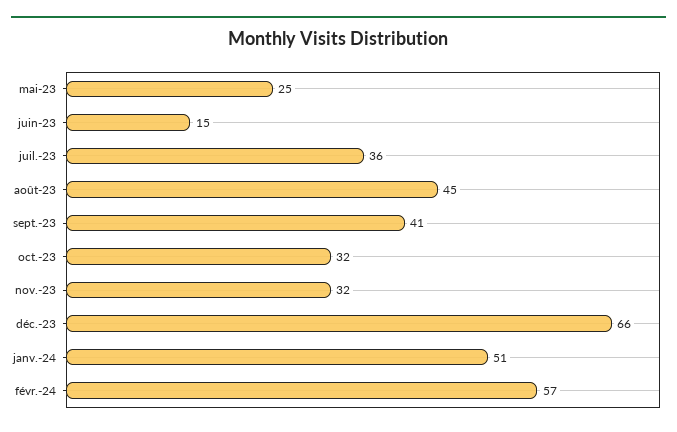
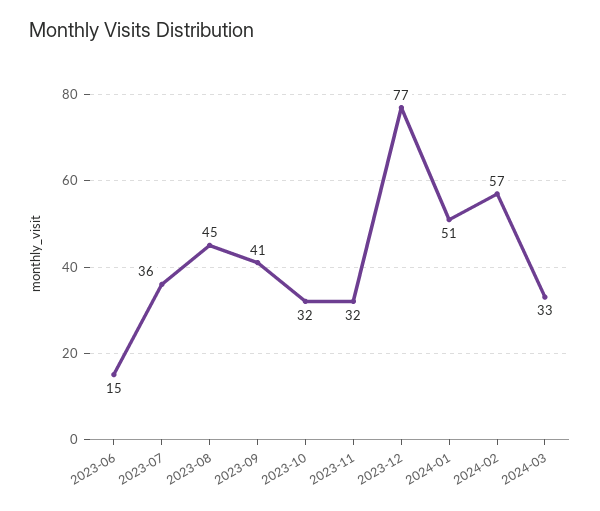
mai-23: 25 -> none
déc.-23: 66 -> 77
2024-03: none -> 33

